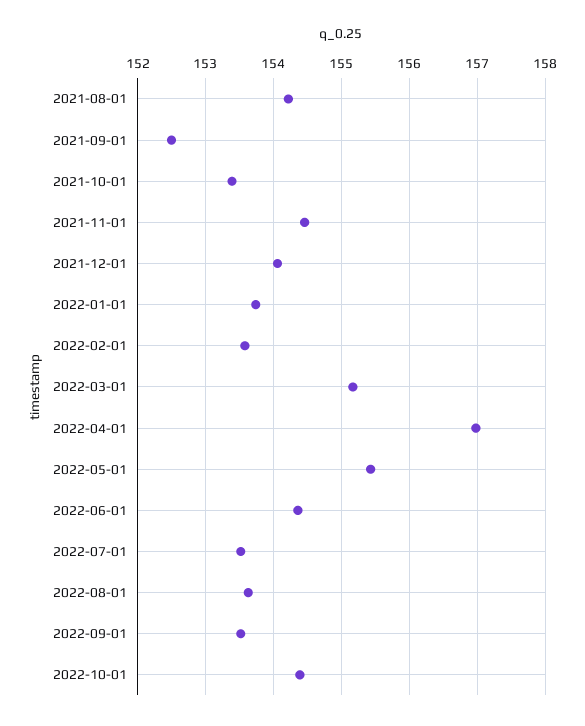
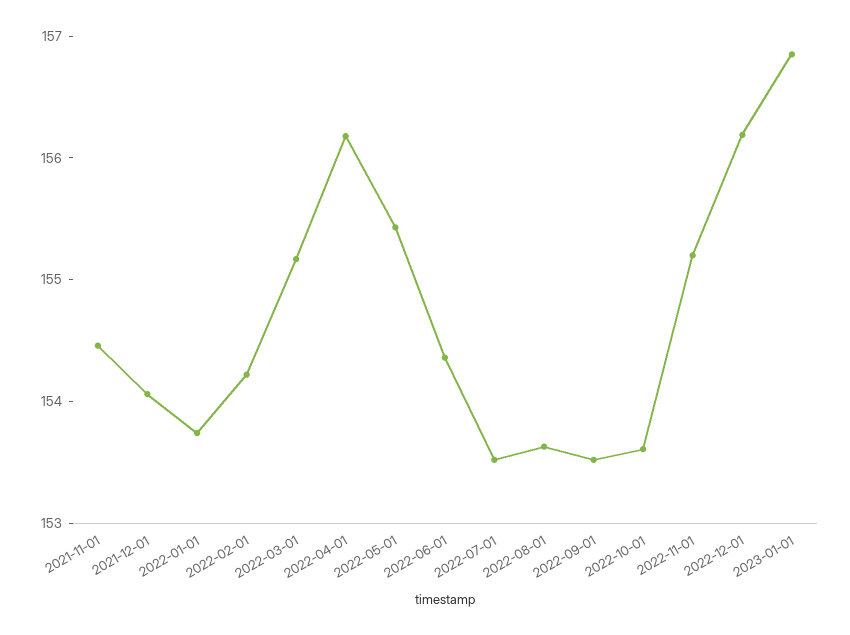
2021-08-01: 154.2 -> none
2021-09-01: 152.5 -> none
2021-10-01: 153.4 -> none
2022-02-01: 153.6 -> 154.2
2022-04-01: 157 -> 156.2
2022-10-01: 154.4 -> 153.6
2022-11-01: none -> 155.2
2022-12-01: none -> 156.2
2023-01-01: none -> 156.8

